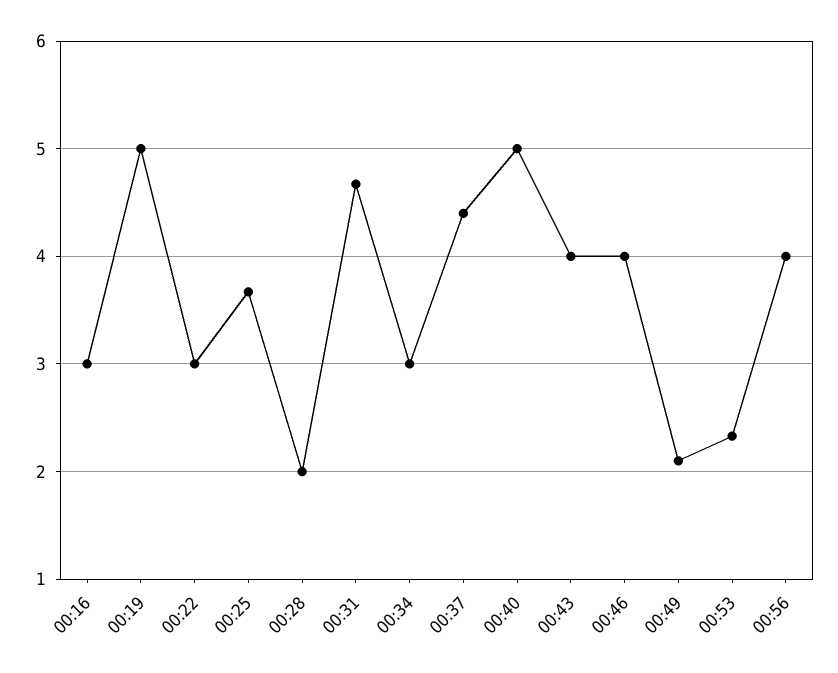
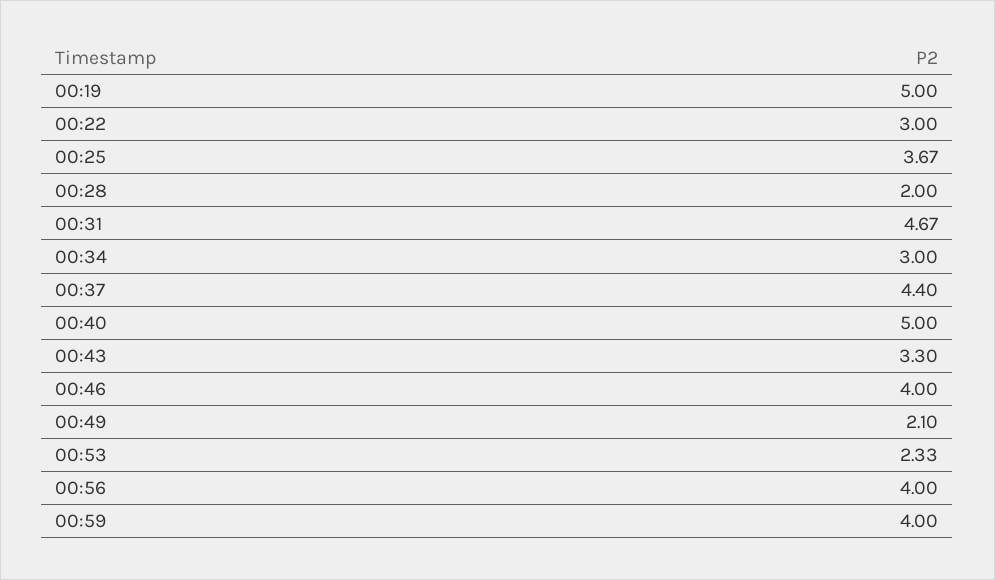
00:16: 3 -> none
00:43: 4 -> 3.3
00:59: none -> 4

